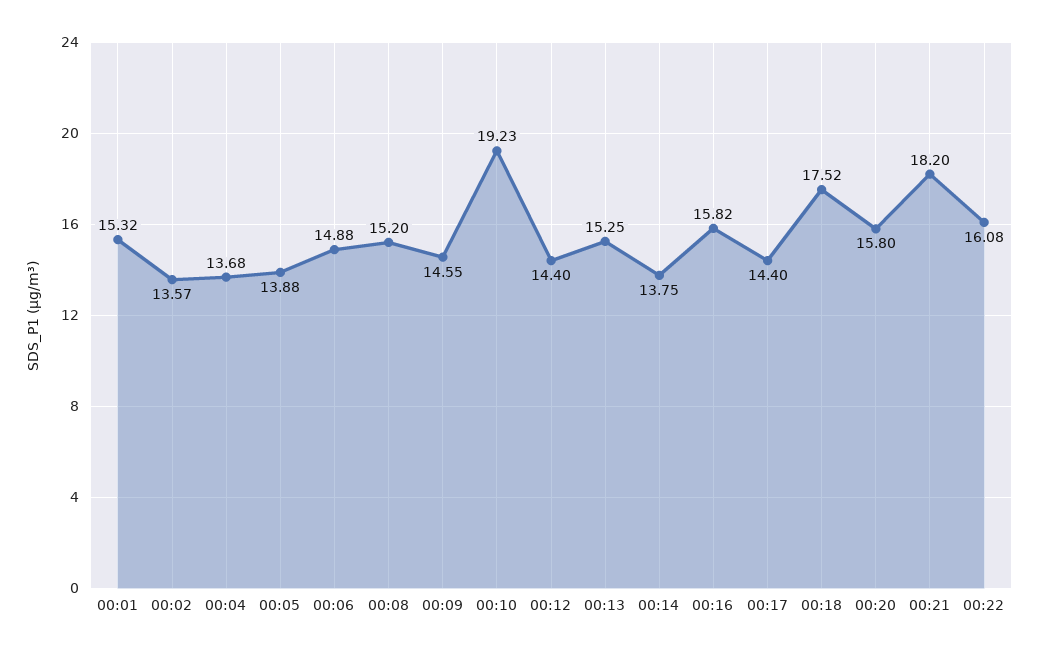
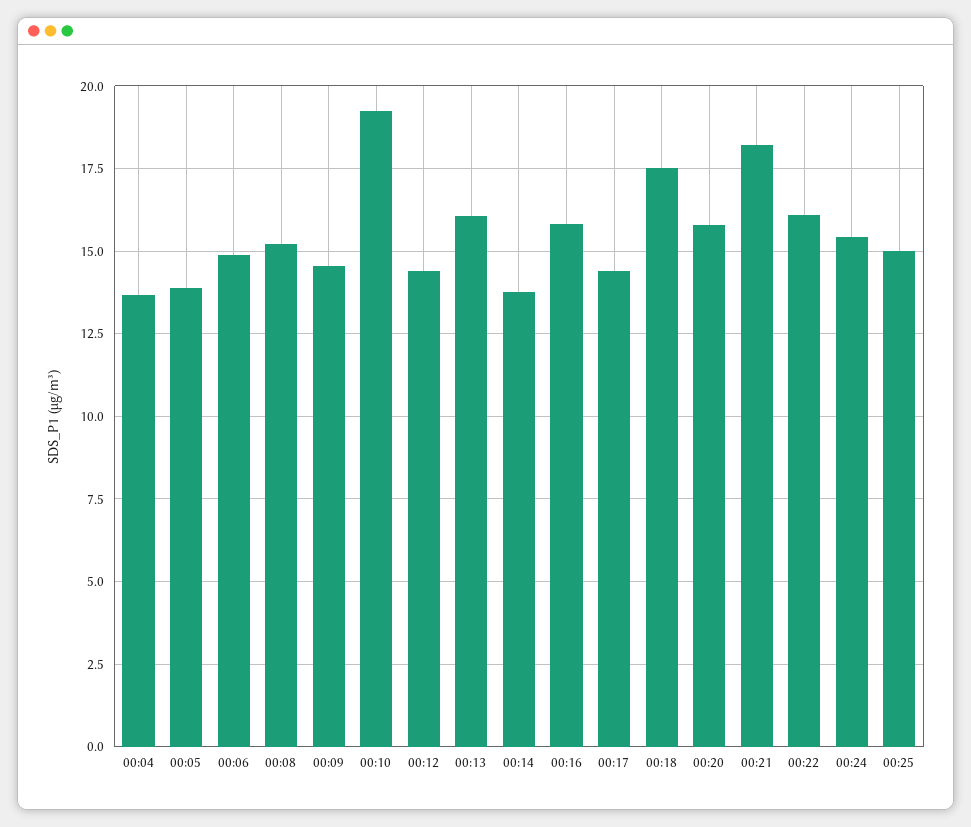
00:01: 15.32 -> none
00:02: 13.57 -> none
00:13: 15.25 -> 16
00:24: none -> 15.5
00:25: none -> 15

